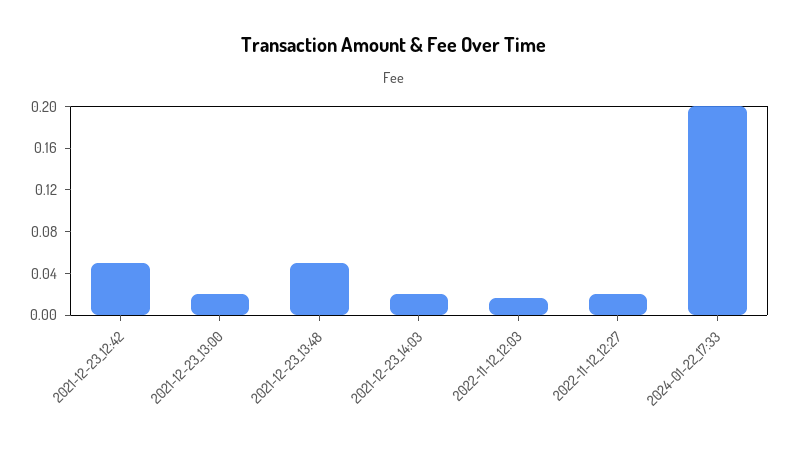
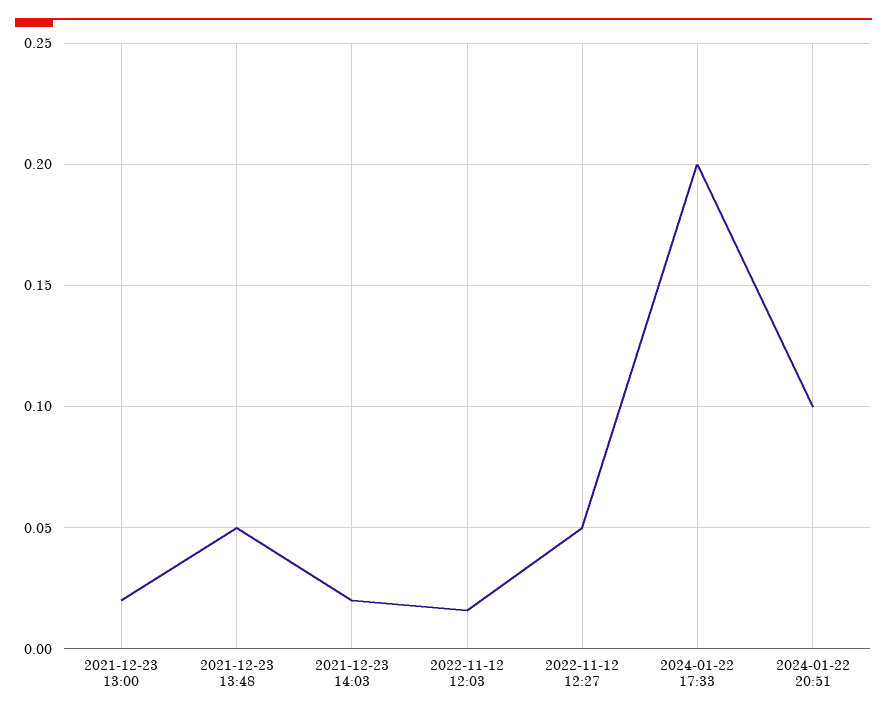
2021-12-23_12:42: 0.05 -> none
2022-11-12_12:27: 0.02 -> 0.05
2024-01-22 20:51: none -> 0.1

